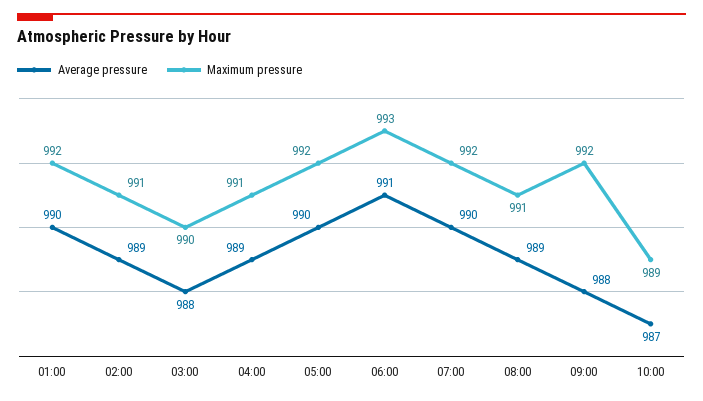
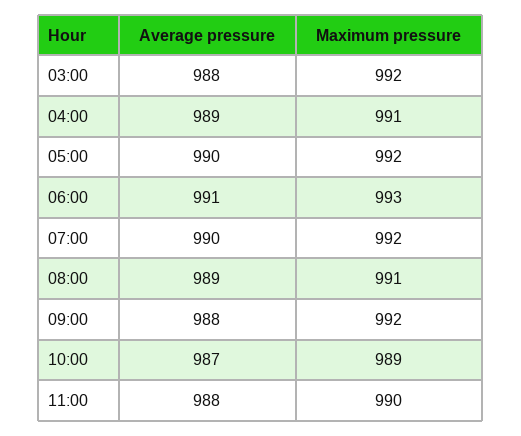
Average pressure, 01:00: 990 -> none
Maximum pressure, 01:00: 992 -> none
Average pressure, 02:00: 989 -> none
Maximum pressure, 02:00: 991 -> none
Maximum pressure, 03:00: 990 -> 992
Average pressure, 11:00: none -> 988
Maximum pressure, 11:00: none -> 990

